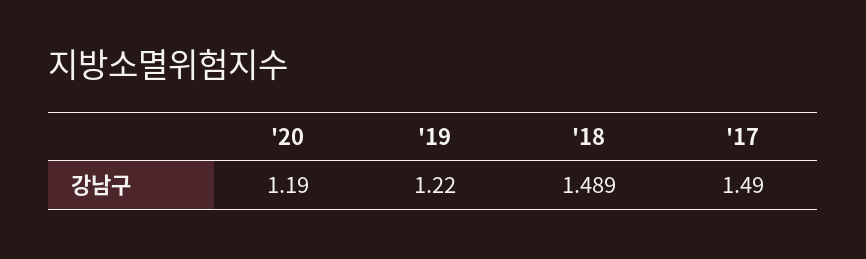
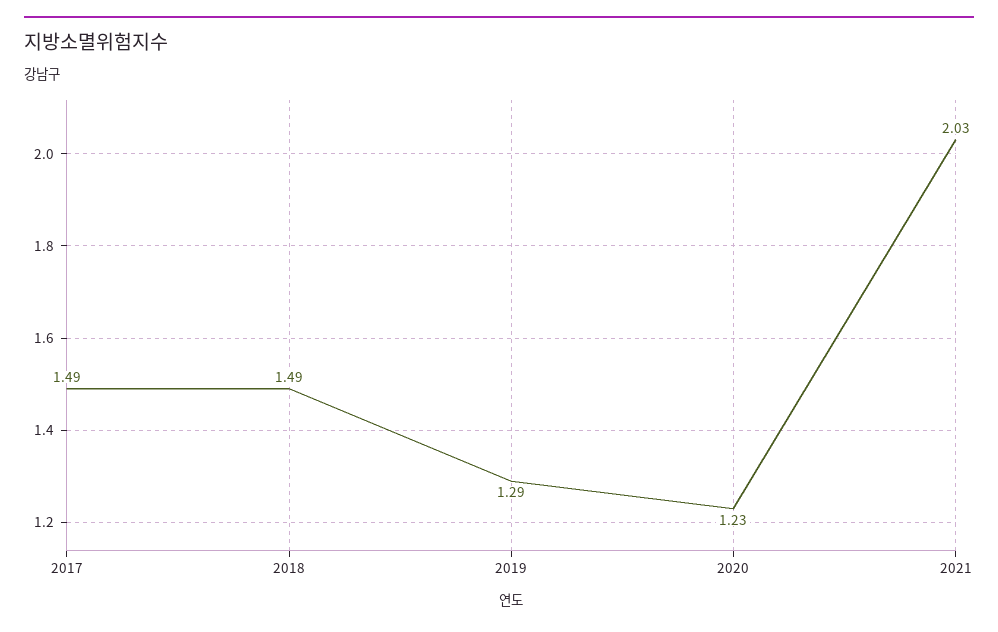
'20: 1.19 -> 1.23
'19: 1.22 -> 1.29
2021: none -> 2.03

